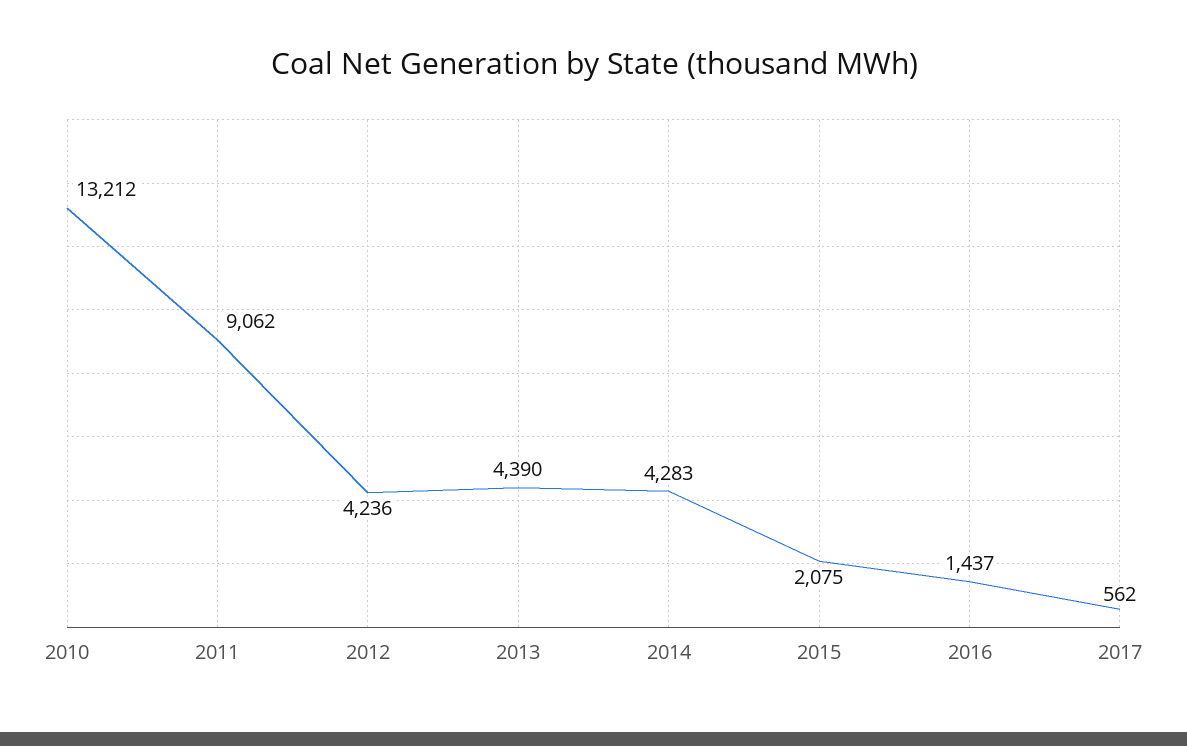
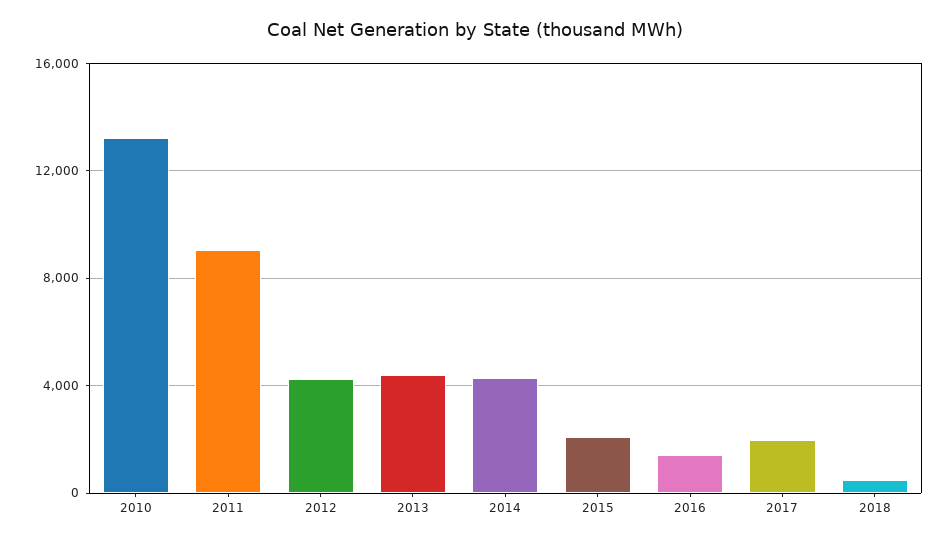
2017: 562 -> 2000
2018: none -> 500

